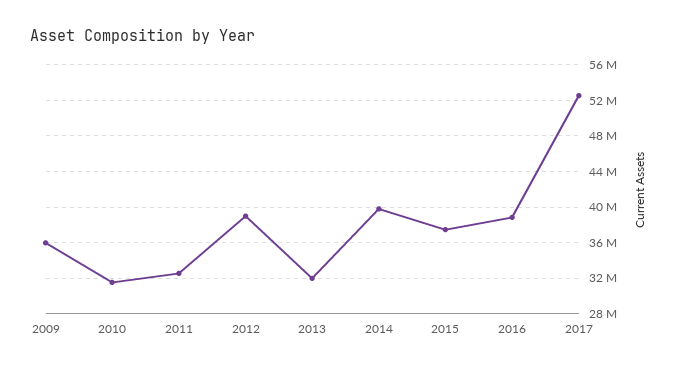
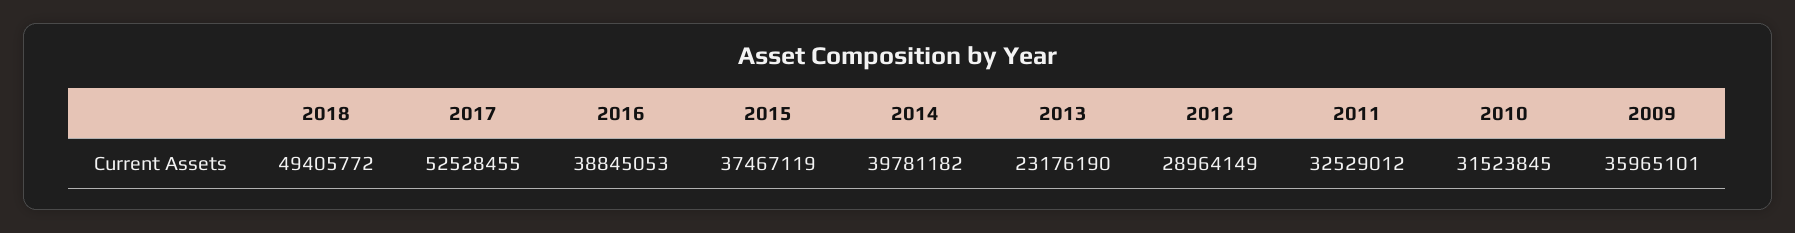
2012: 39000000 -> 28964149
2013: 32000000 -> 23176190
2018: none -> 49405772

